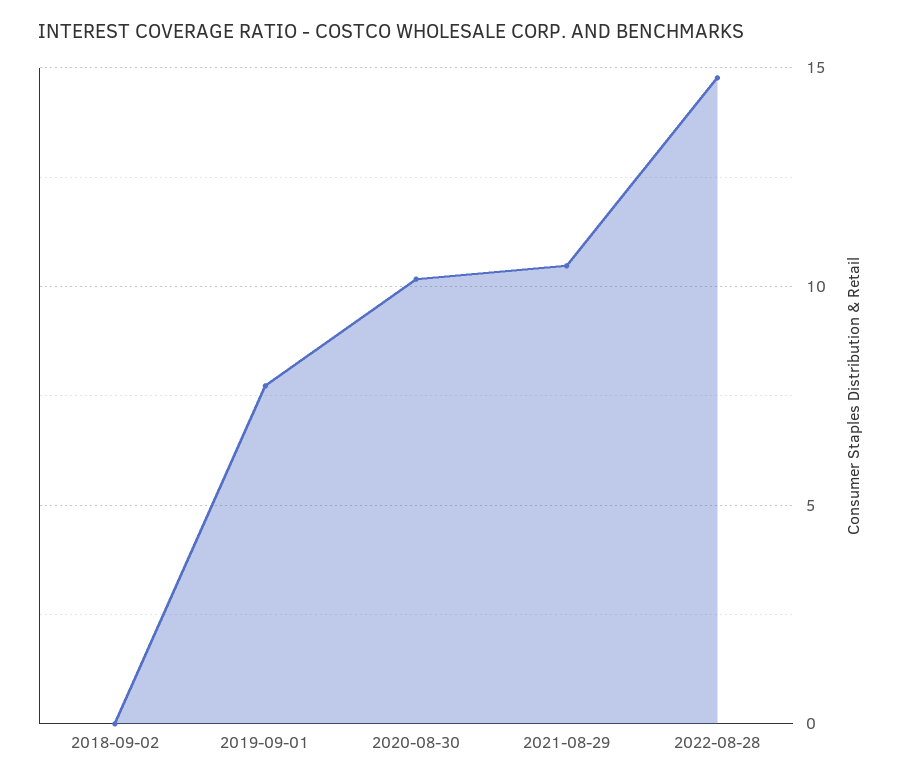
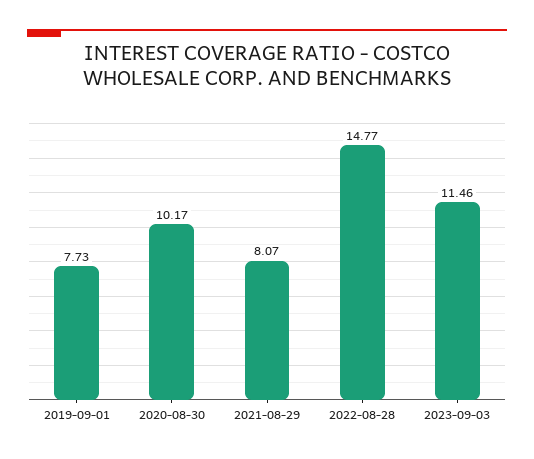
2018-09-02: 0 -> none
2021-08-29: 10.5 -> 8.07
2023-09-03: none -> 11.46

